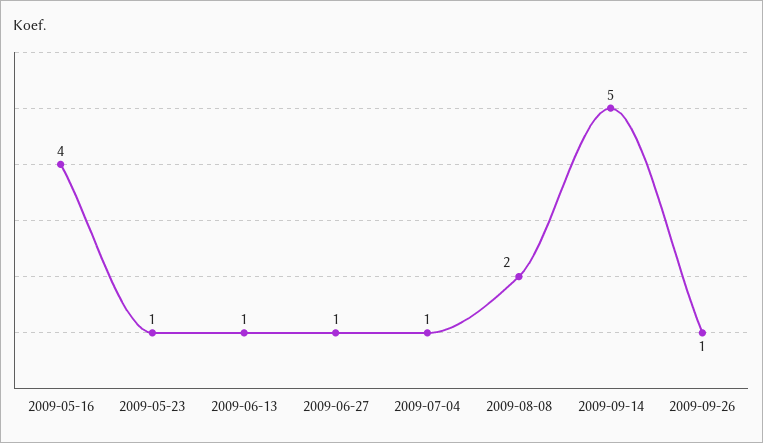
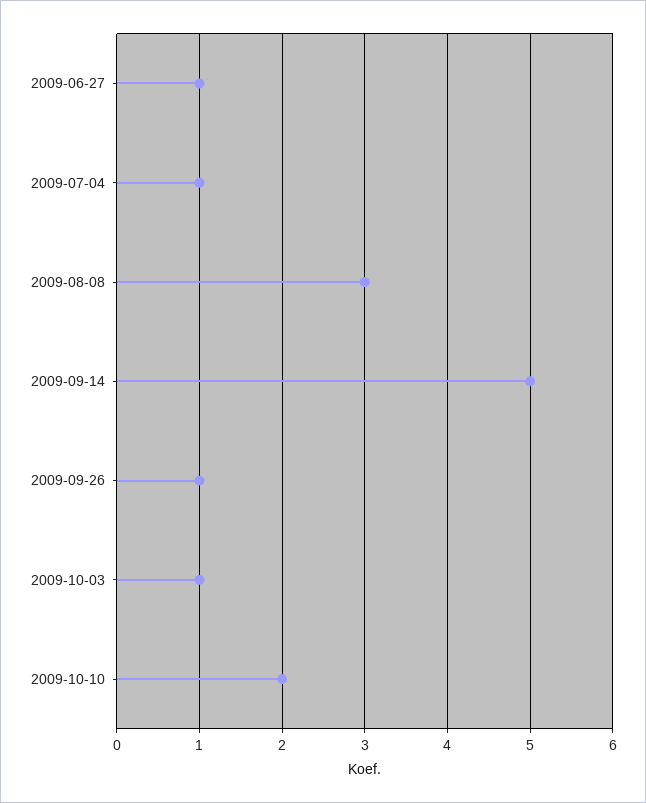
2009-05-16: 4 -> none
2009-05-23: 1 -> none
2009-06-13: 1 -> none
2009-08-08: 2 -> 3
2009-10-03: none -> 1
2009-10-10: none -> 2

